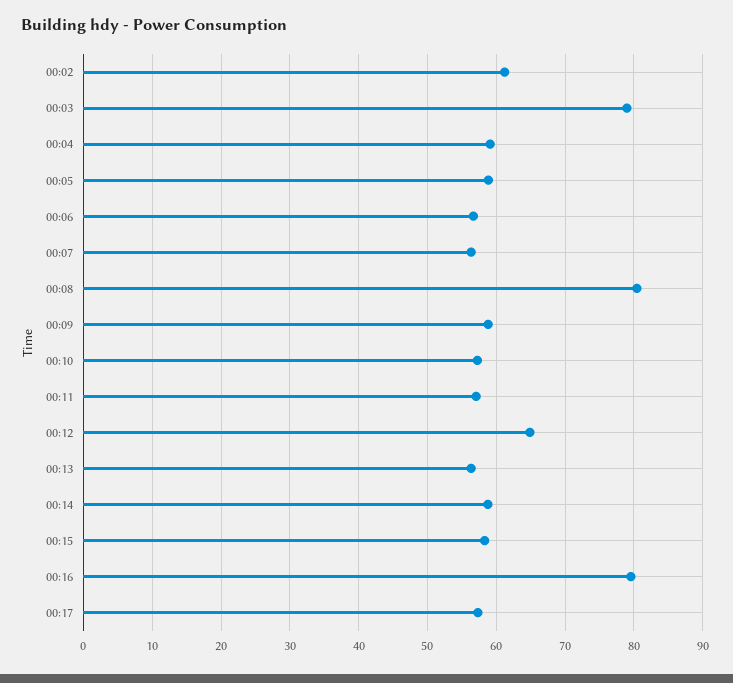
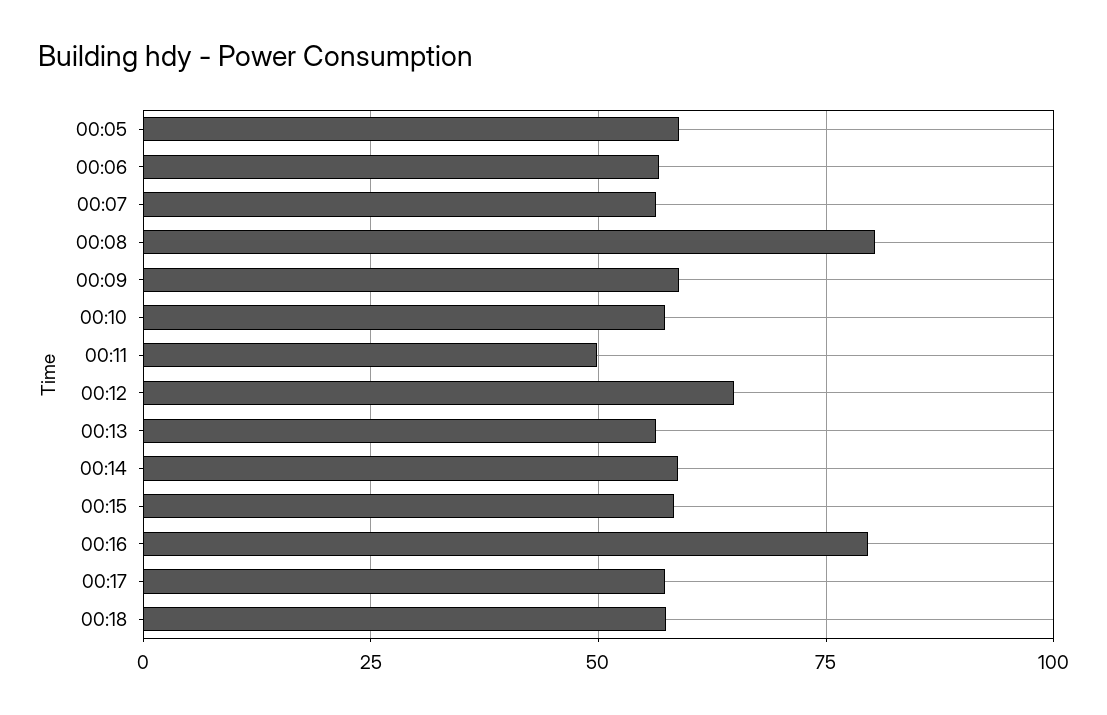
00:02: 61 -> none
00:03: 79 -> none
00:04: 59 -> none
00:11: 57 -> 50
00:18: none -> 57.5

